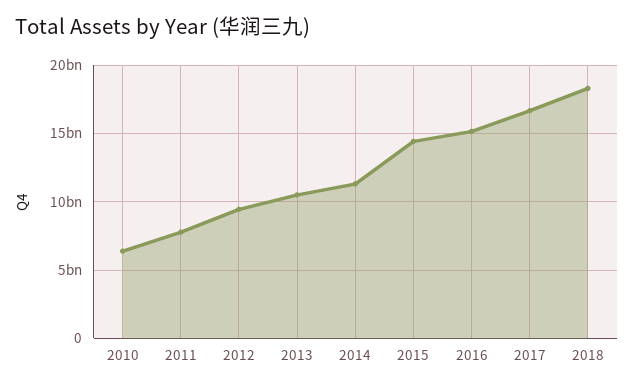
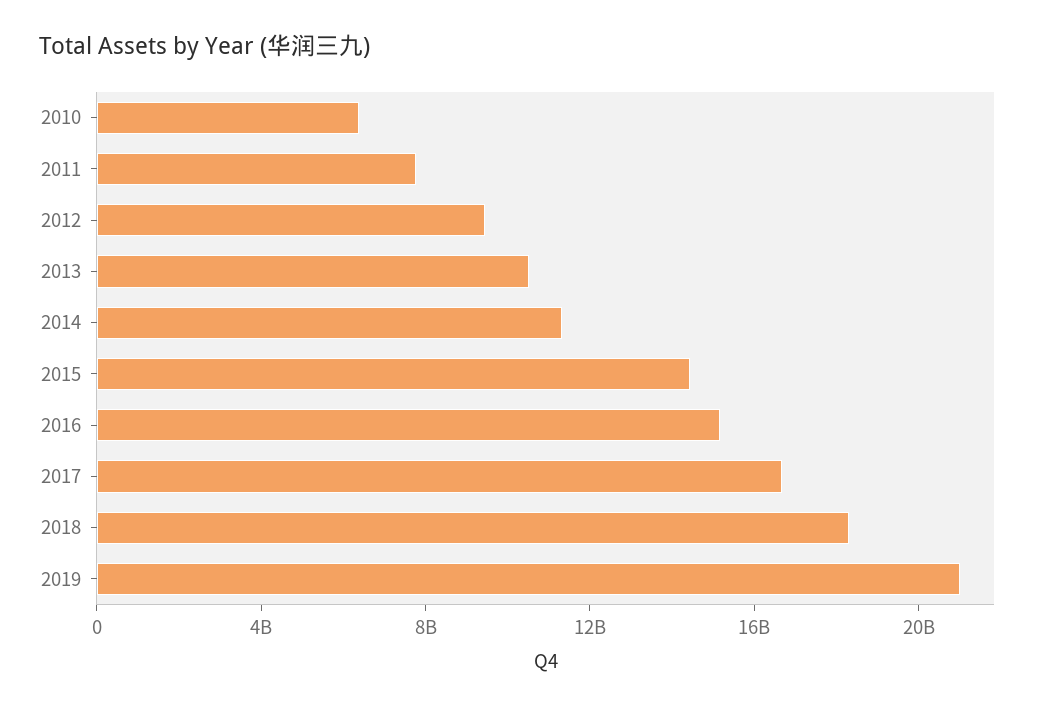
2019: none -> 21000000000

